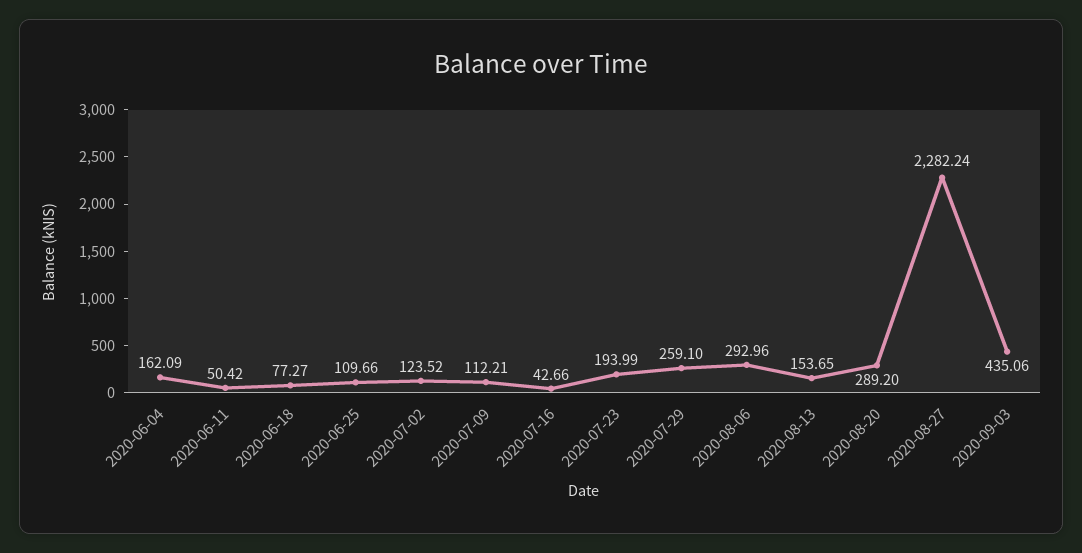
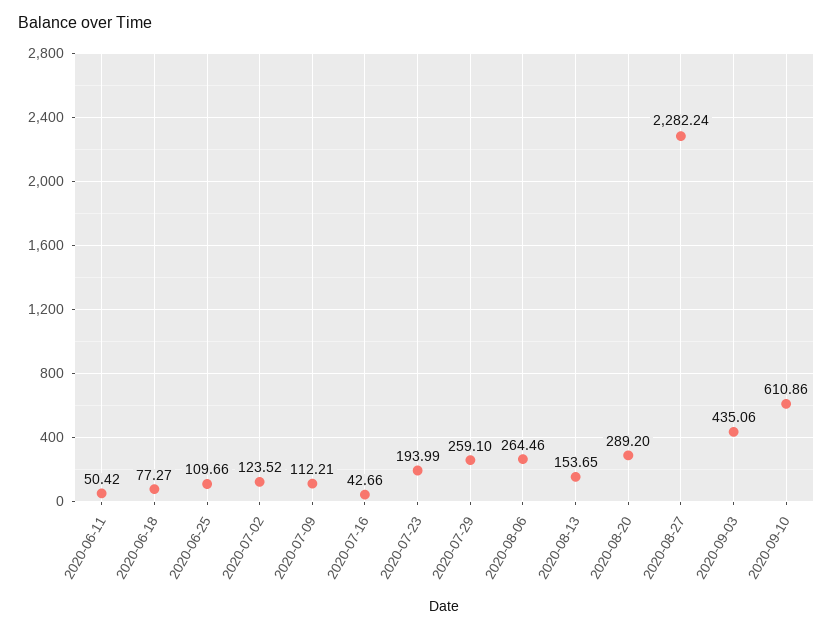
2020-06-04: 162.09 -> none
2020-08-06: 292.96 -> 264.46
2020-09-10: none -> 610.86

